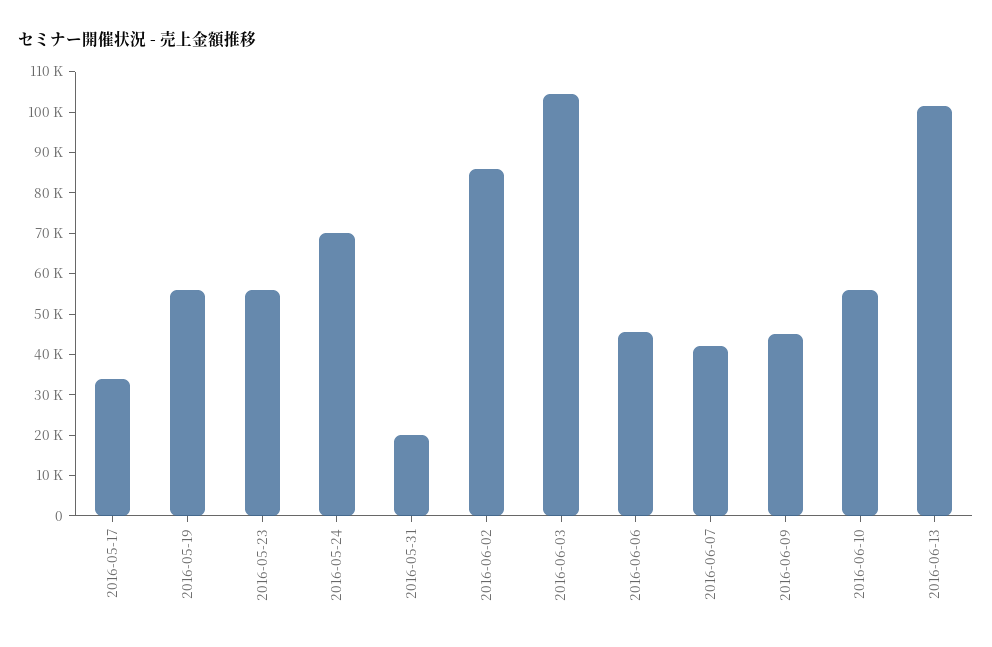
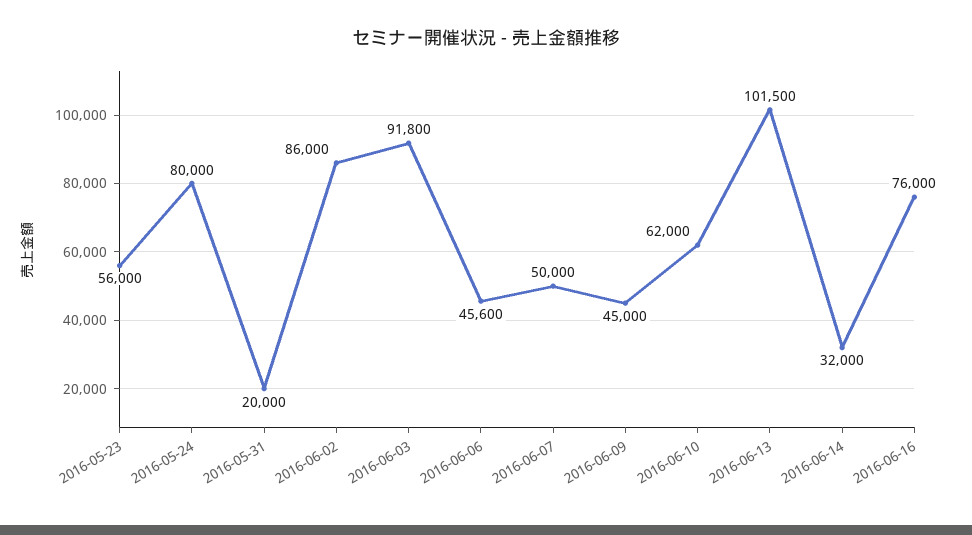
2016-05-17: 34000 -> none
2016-05-19: 56000 -> none
2016-05-24: 70000 -> 80000
2016-06-03: 104000 -> 91800
2016-06-07: 42000 -> 50000
2016-06-10: 56000 -> 62000
2016-06-14: none -> 32000
2016-06-16: none -> 76000

